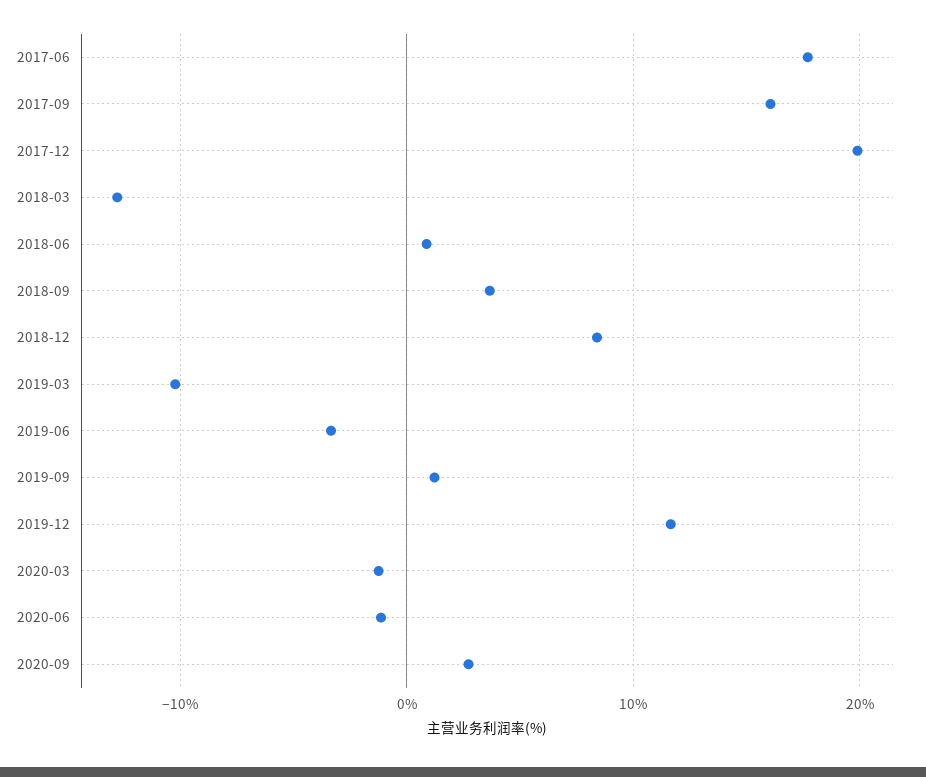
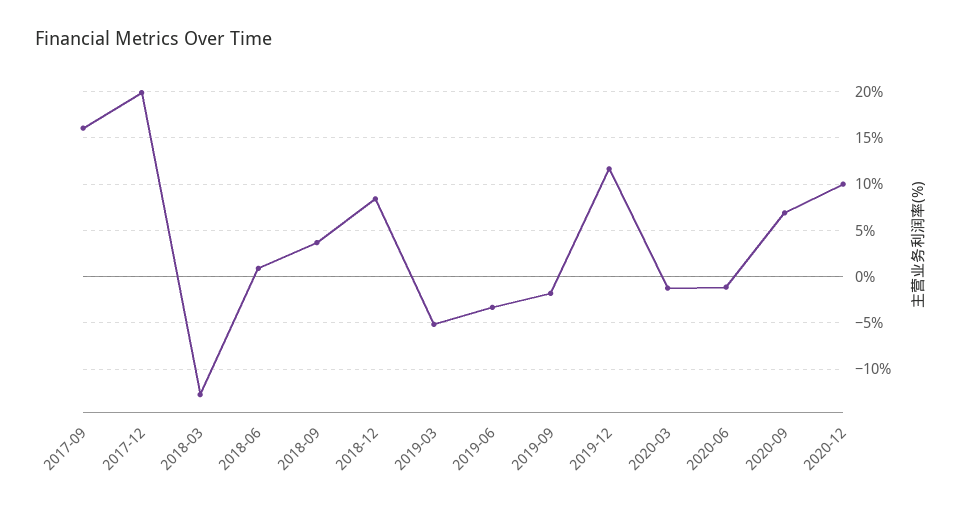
2017-06: 18 -> none
2019-03: -10 -> -5
2019-09: 1 -> -2
2020-09: 3 -> 7
2020-12: none -> 10

